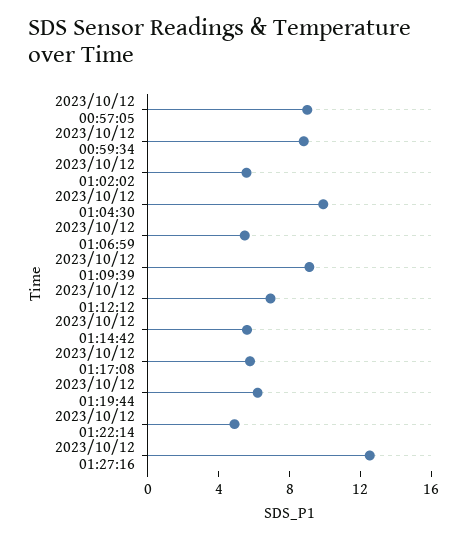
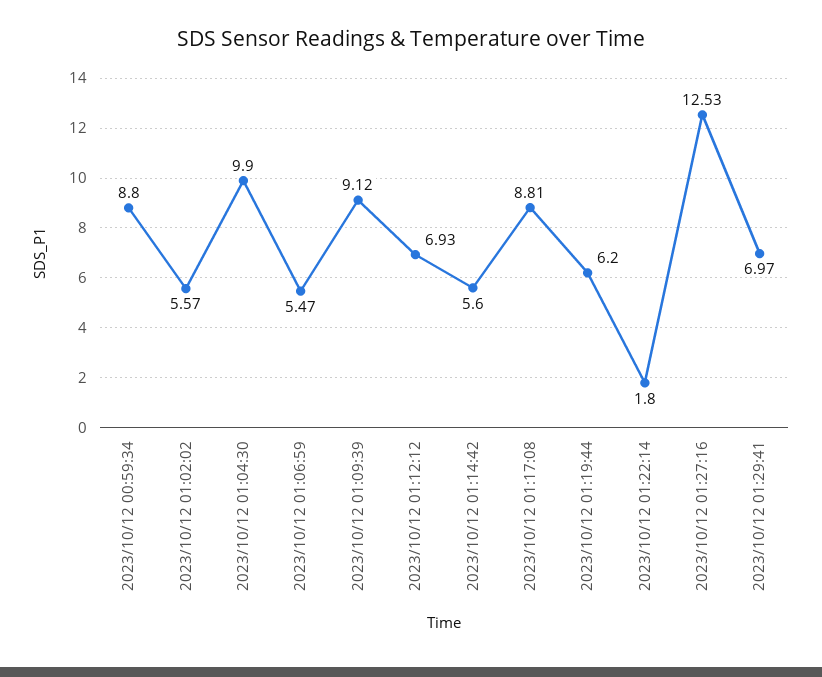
2023/10/12 00:57:05: 9 -> none
2023/10/12 01:17:08: 6 -> 8.81
2023/10/12 01:22:14: 5 -> 1.8
2023/10/12 01:29:41: none -> 6.97

